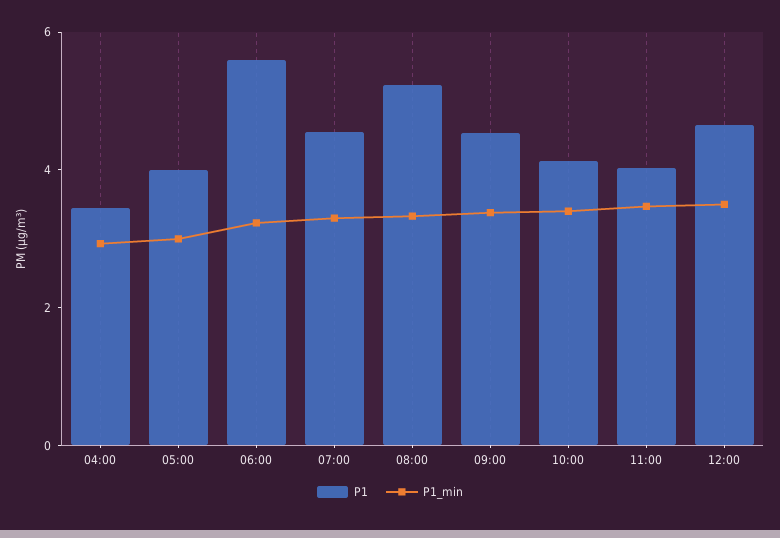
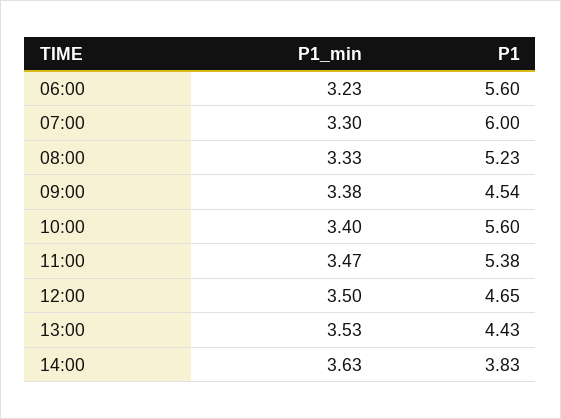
P1, 04:00: 3.5 -> none
P1_min, 04:00: 3 -> none
P1, 05:00: 4 -> none
P1_min, 05:00: 3 -> none
P1, 07:00: 4.5 -> 6
P1, 10:00: 4 -> 5.6
P1, 11:00: 4 -> 5.38
P1_min, 13:00: none -> 3.53
P1, 13:00: none -> 4.43
P1_min, 14:00: none -> 3.63
P1, 14:00: none -> 3.83

